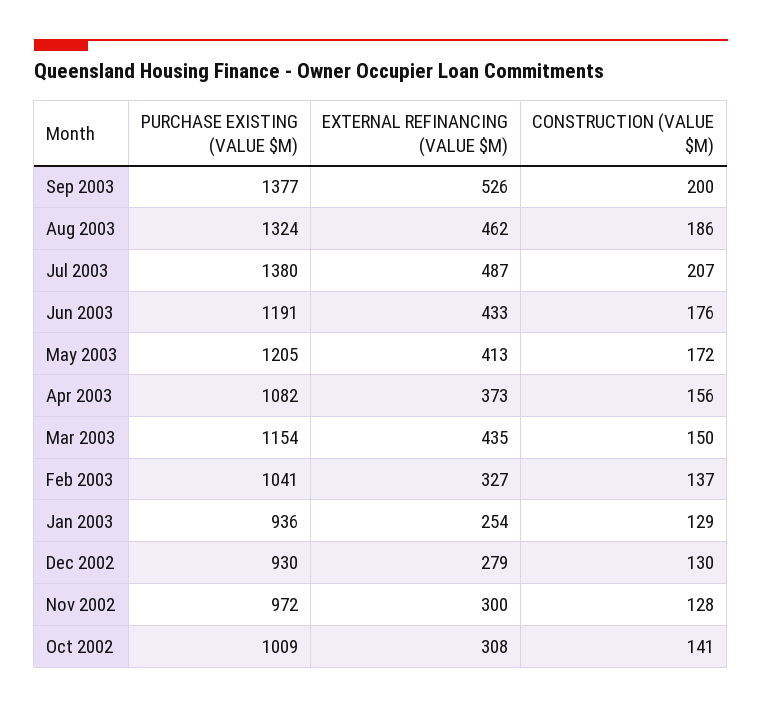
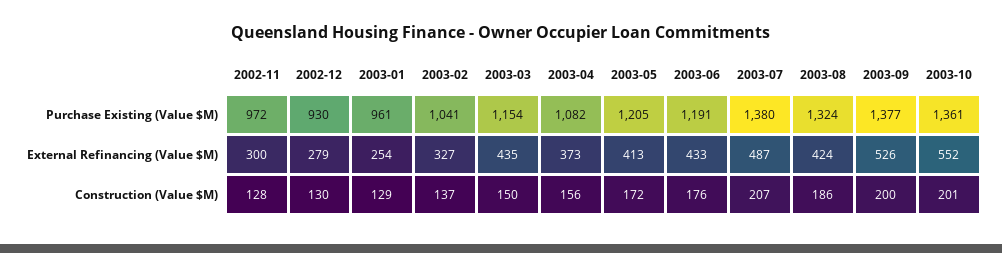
EXTERNAL REFINANCING (VALUE $M), Aug 2003: 462 -> 424
PURCHASE EXISTING (VALUE $M), Jan 2003: 936 -> 961
PURCHASE EXISTING (VALUE $M), Oct 2002: 1009 -> none
EXTERNAL REFINANCING (VALUE $M), Oct 2002: 308 -> none
CONSTRUCTION (VALUE $M), Oct 2002: 141 -> none
PURCHASE EXISTING (VALUE $M), 2003-10: none -> 1361
EXTERNAL REFINANCING (VALUE $M), 2003-10: none -> 552
CONSTRUCTION (VALUE $M), 2003-10: none -> 201

